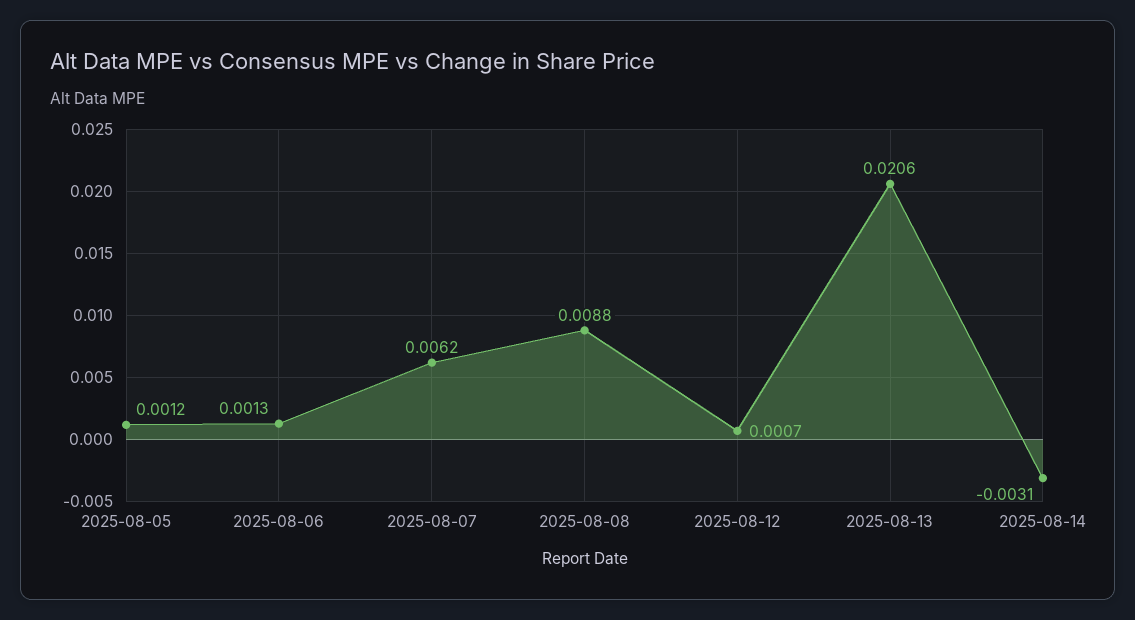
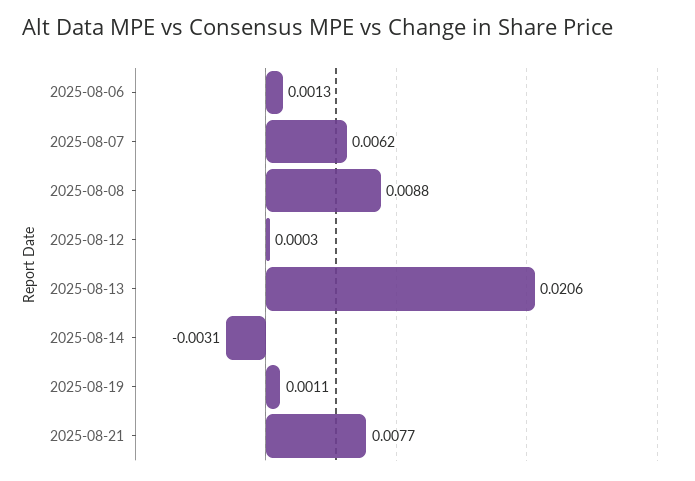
2025-08-05: 0.0012 -> none
2025-08-12: 0.0007 -> 0.0003
2025-08-19: none -> 0.0011
2025-08-21: none -> 0.0077

